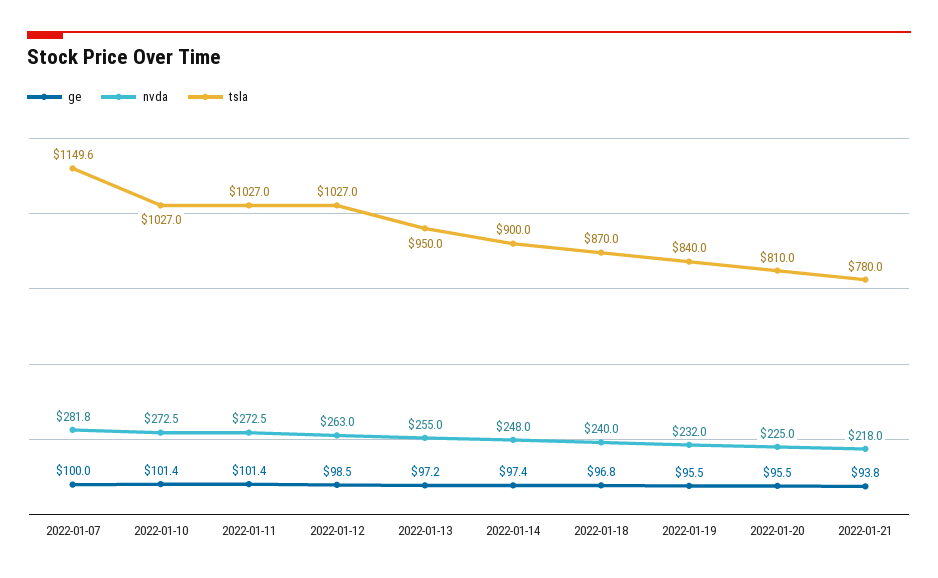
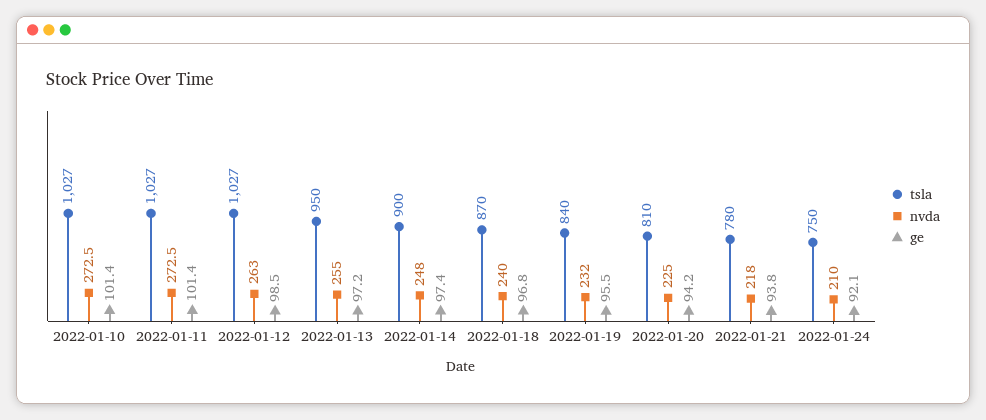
ge, 2022-01-07: 100 -> none
nvda, 2022-01-07: 281.8 -> none
tsla, 2022-01-07: 1149.6 -> none
ge, 2022-01-20: 95.5 -> 94.2
tsla, 2022-01-24: none -> 750
nvda, 2022-01-24: none -> 210
ge, 2022-01-24: none -> 92.1

